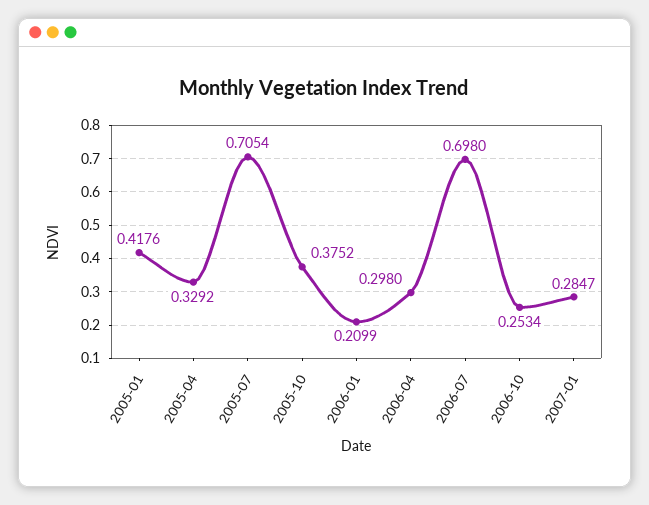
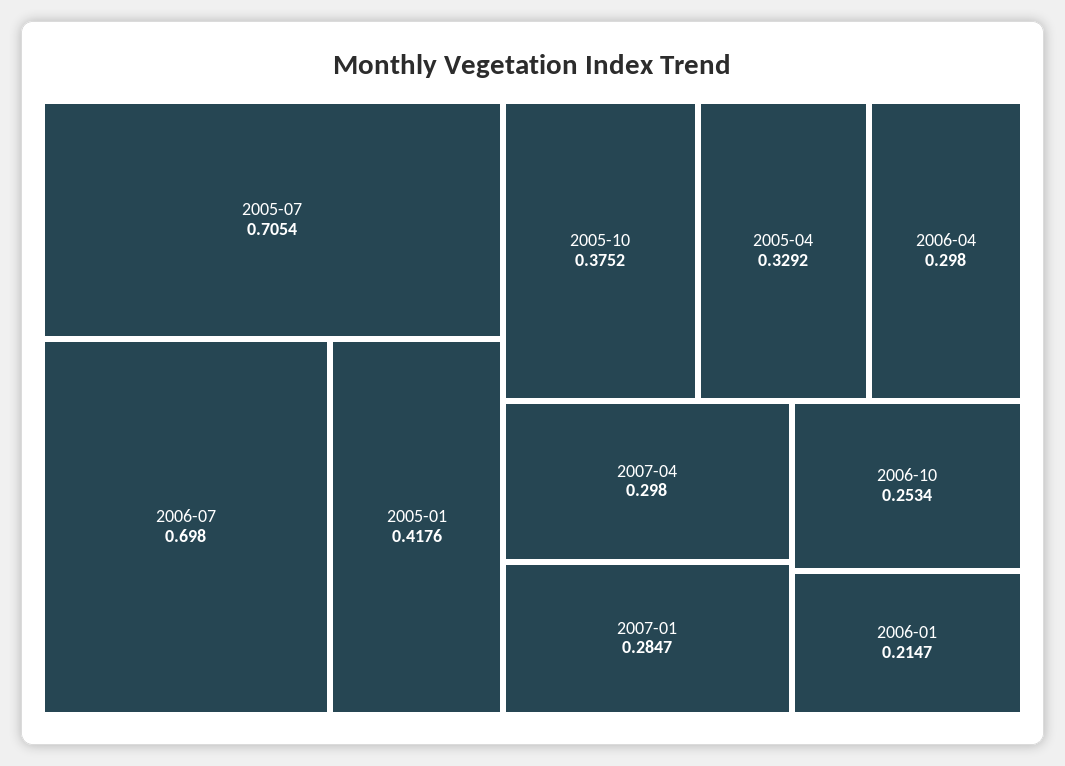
2006-01: 0.2099 -> 0.2147
2007-04: none -> 0.298

